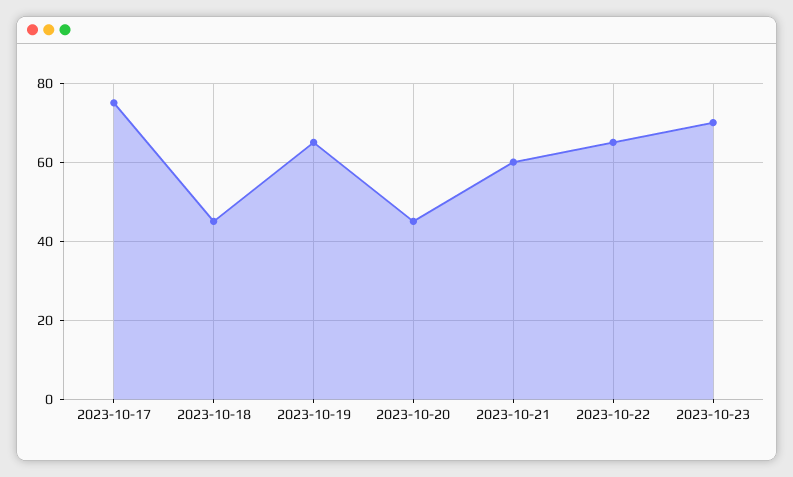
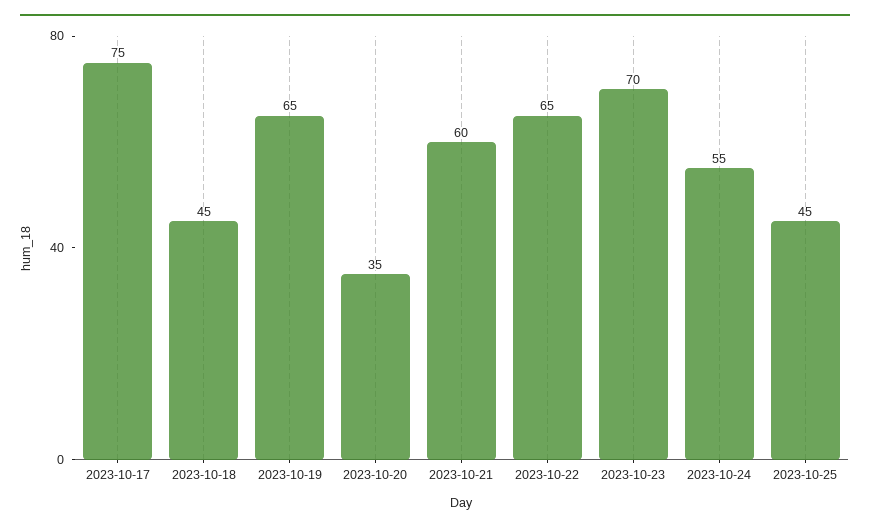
2023-10-20: 45 -> 35
2023-10-24: none -> 55
2023-10-25: none -> 45

